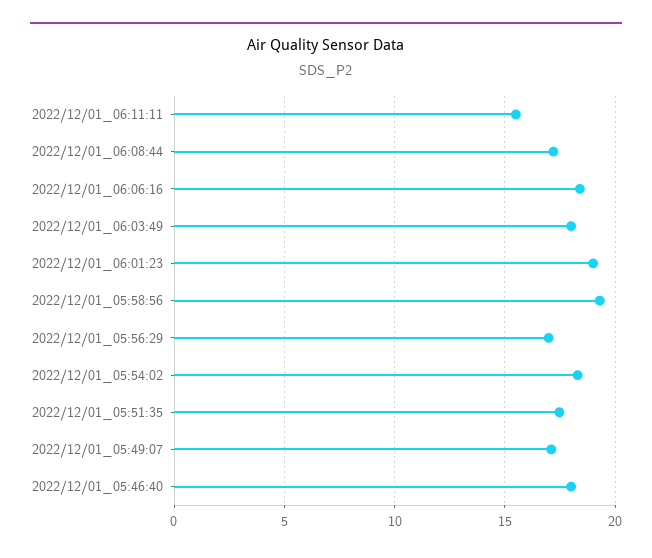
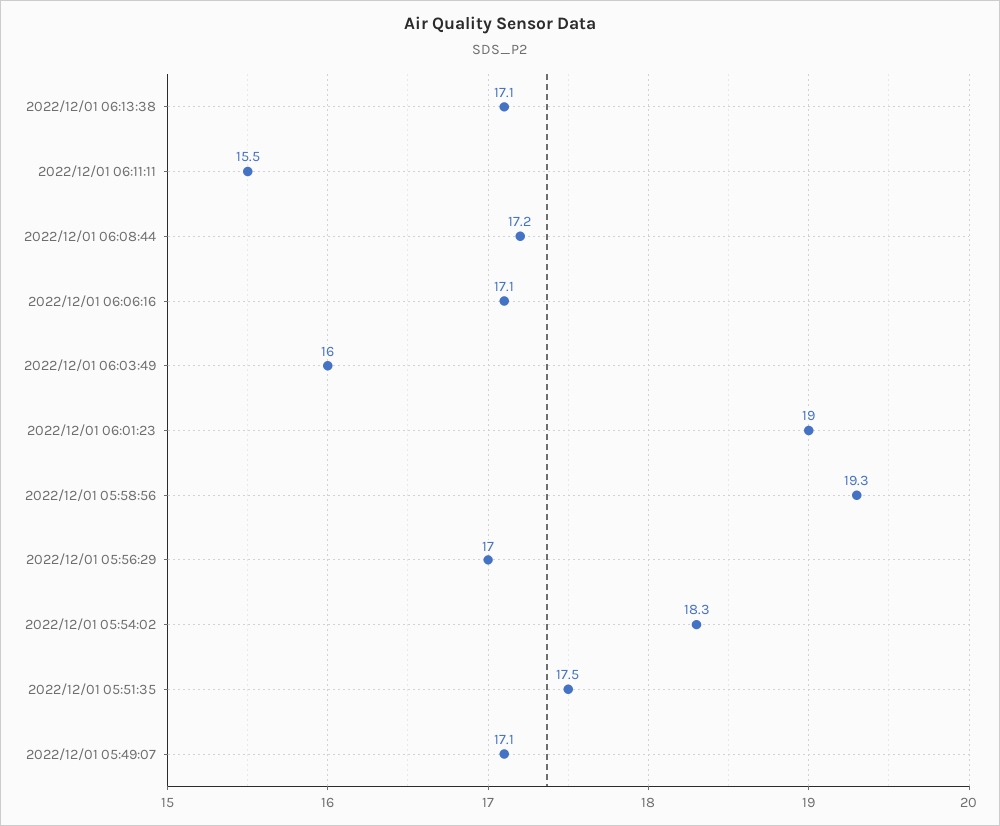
2022/12/01_06:06:16: 18.5 -> 17.1
2022/12/01_06:03:49: 18 -> 16
2022/12/01_05:46:40: 18 -> none
2022/12/01 06:13:38: none -> 17.1

